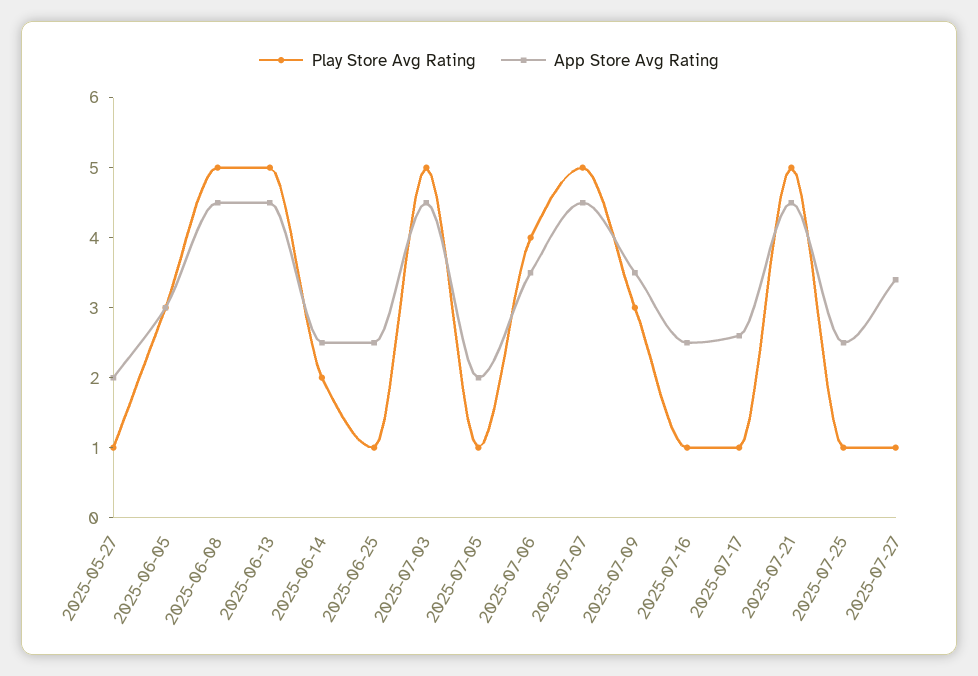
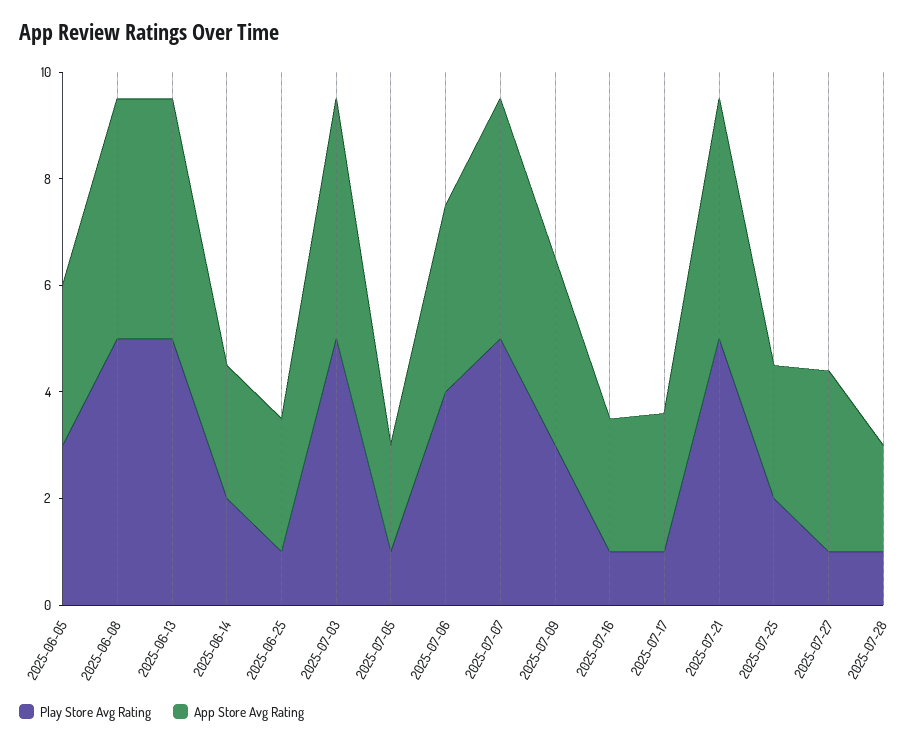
Play Store Avg Rating, 2025-05-27: 1 -> none
App Store Avg Rating, 2025-05-27: 2 -> none
Play Store Avg Rating, 2025-07-25: 1 -> 2
Play Store Avg Rating, 2025-07-28: none -> 1
App Store Avg Rating, 2025-07-28: none -> 2

